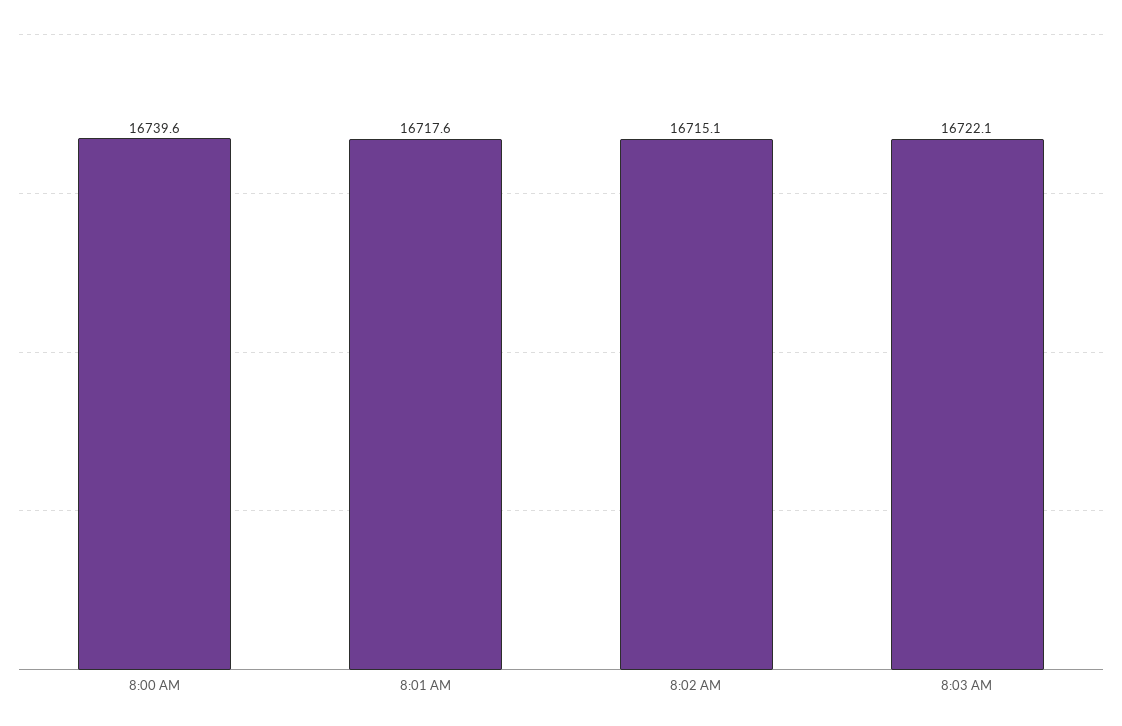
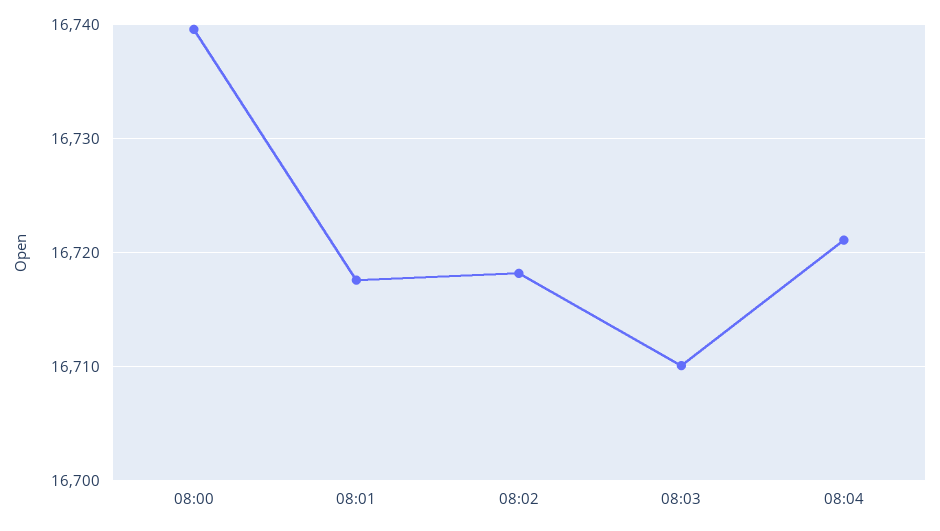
8:02 AM: 16715.1 -> 16718
8:03 AM: 16722.1 -> 16710
08:04: none -> 16721

